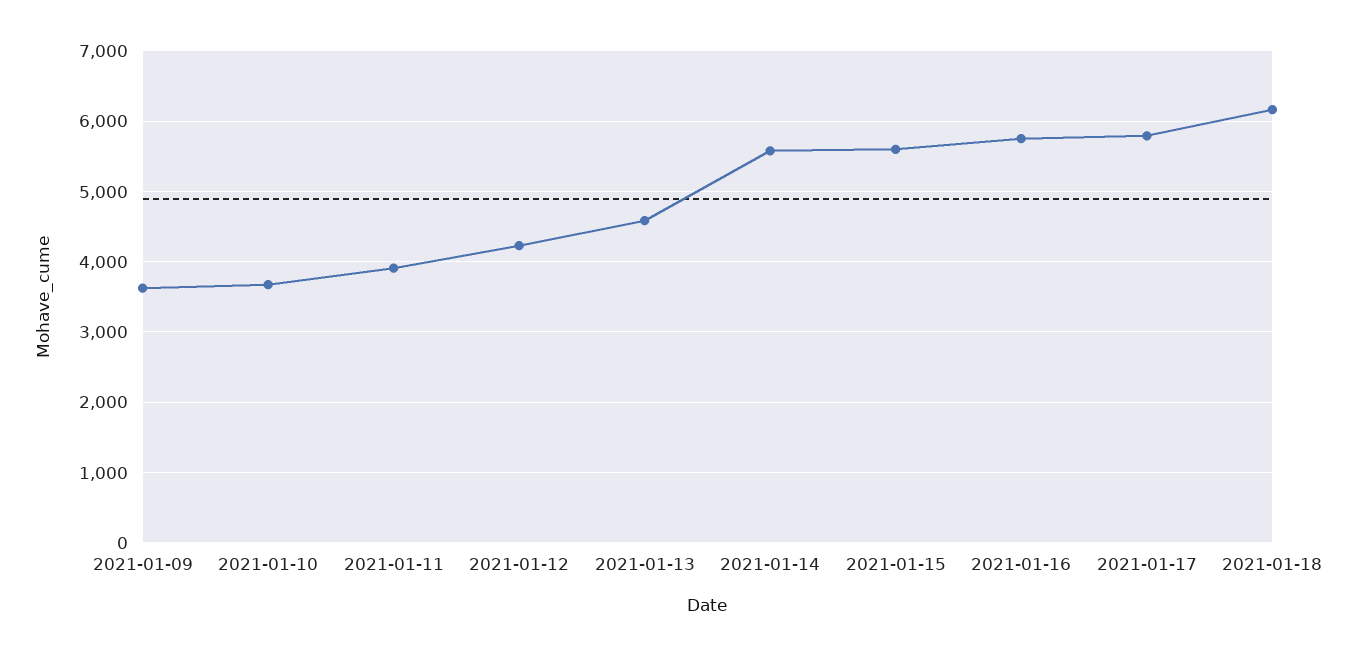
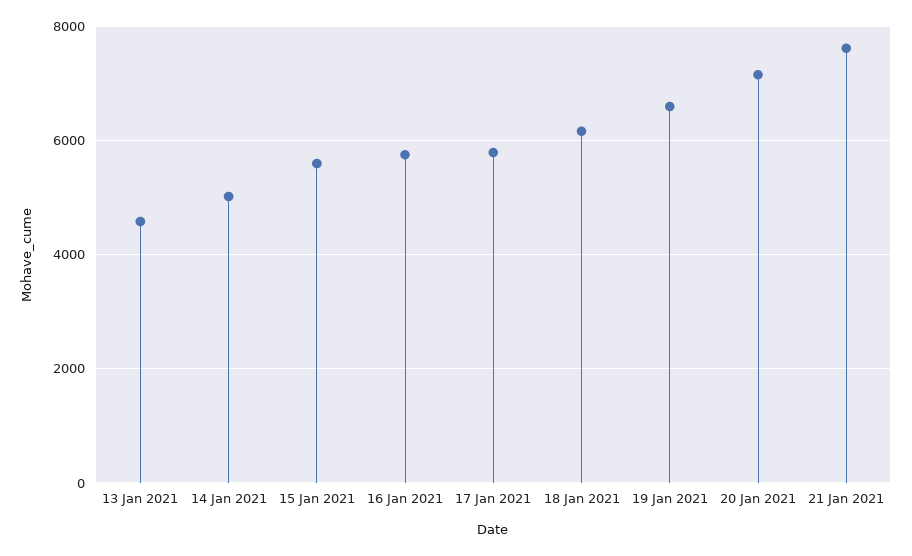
2021-01-09: 3600 -> none
2021-01-10: 3700 -> none
2021-01-11: 3900 -> none
2021-01-12: 4200 -> none
2021-01-14: 5600 -> 5000
19 Jan 2021: none -> 6600
20 Jan 2021: none -> 7200
21 Jan 2021: none -> 7600

